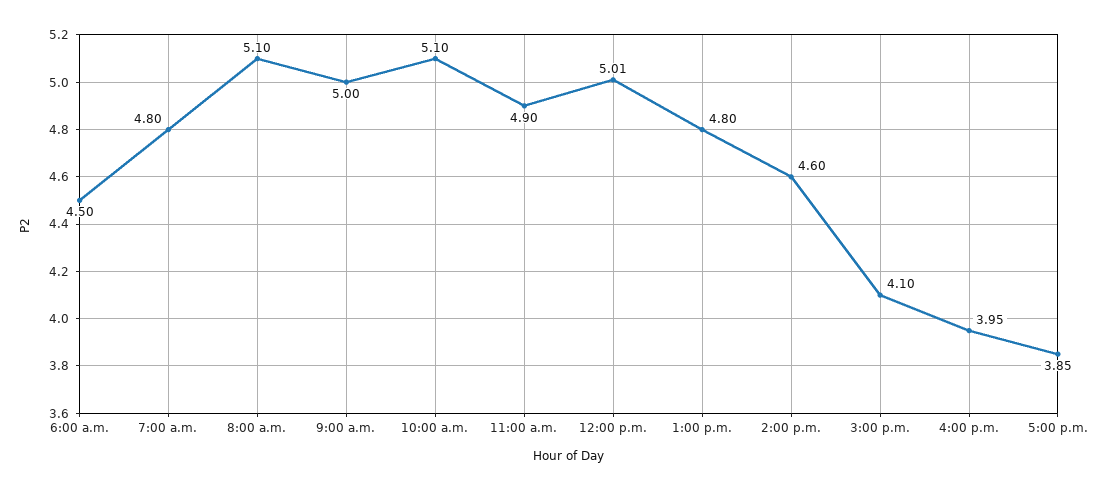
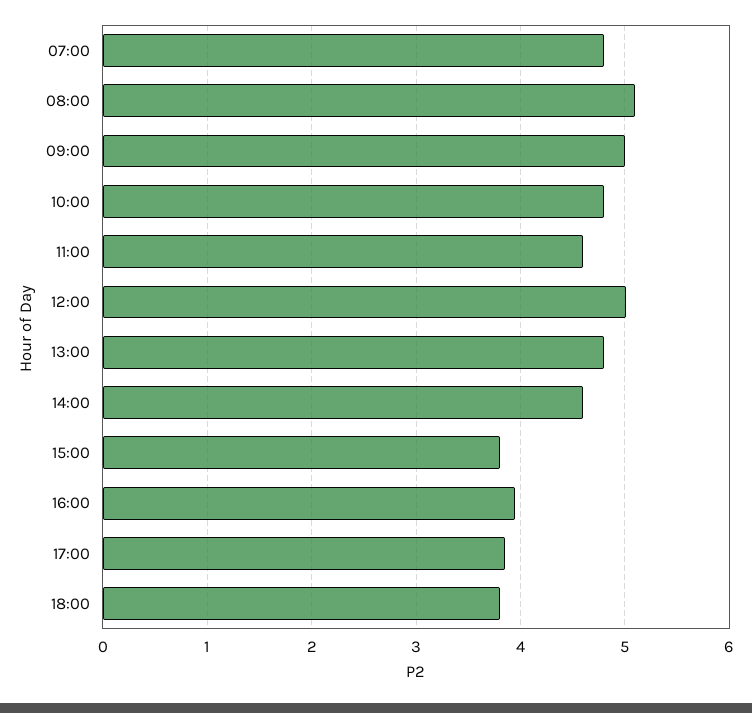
6:00 a.m.: 4.5 -> none
10:00 a.m.: 5.1 -> 4.8
11:00 a.m.: 4.9 -> 4.6
3:00 p.m.: 4.1 -> 3.8
18:00: none -> 3.8

